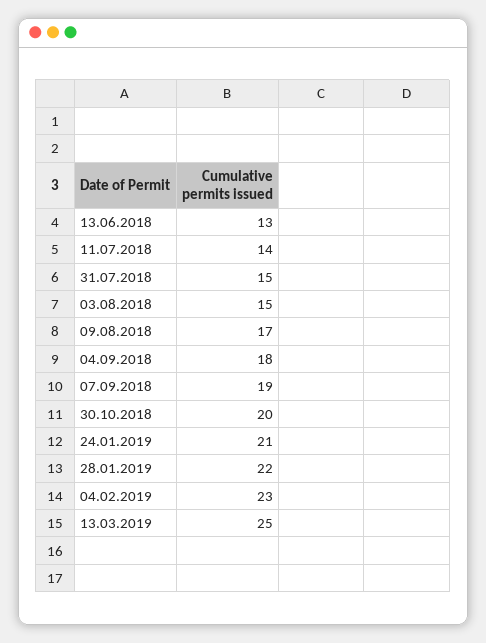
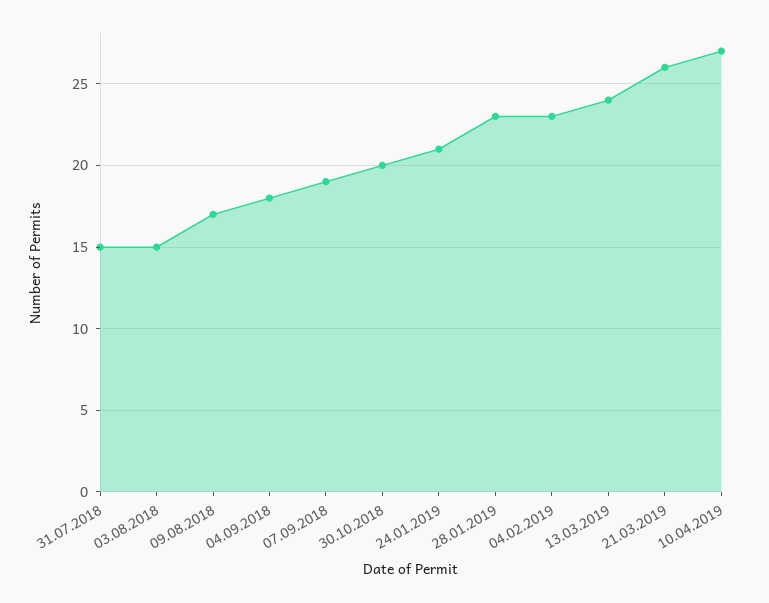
13.06.2018: 13 -> none
11.07.2018: 14 -> none
28.01.2019: 22 -> 23
13.03.2019: 25 -> 24
21.03.2019: none -> 26
10.04.2019: none -> 27

